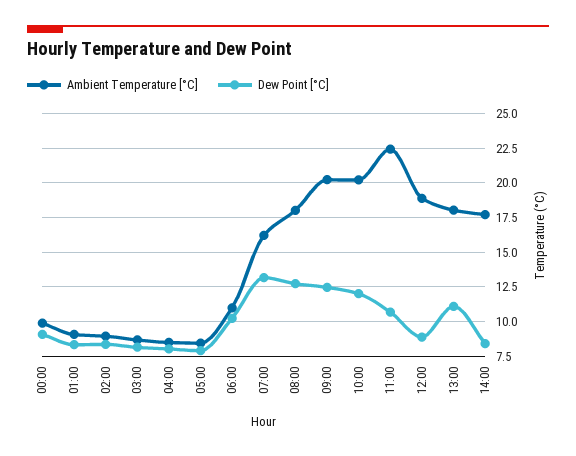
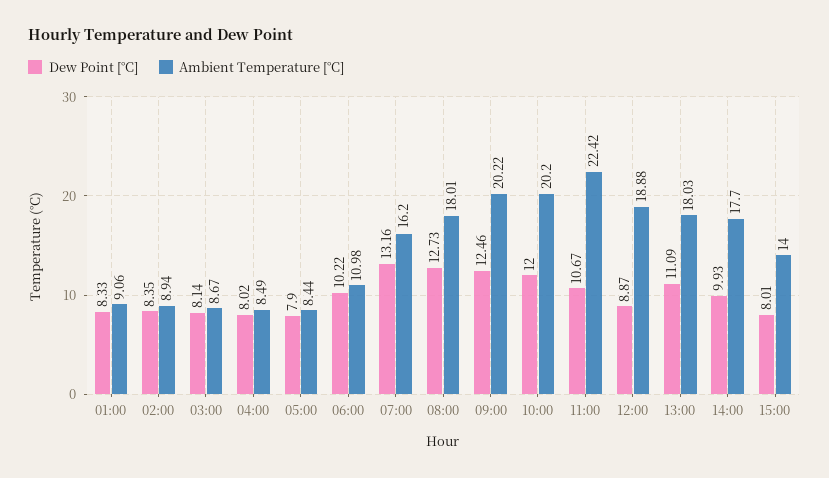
Ambient Temperature [°C], 00:00: 10 -> none
Dew Point [°C], 00:00: 9 -> none
Dew Point [°C], 14:00: 8.5 -> 9.93
Dew Point [°C], 15:00: none -> 8.01
Ambient Temperature [°C], 15:00: none -> 14

